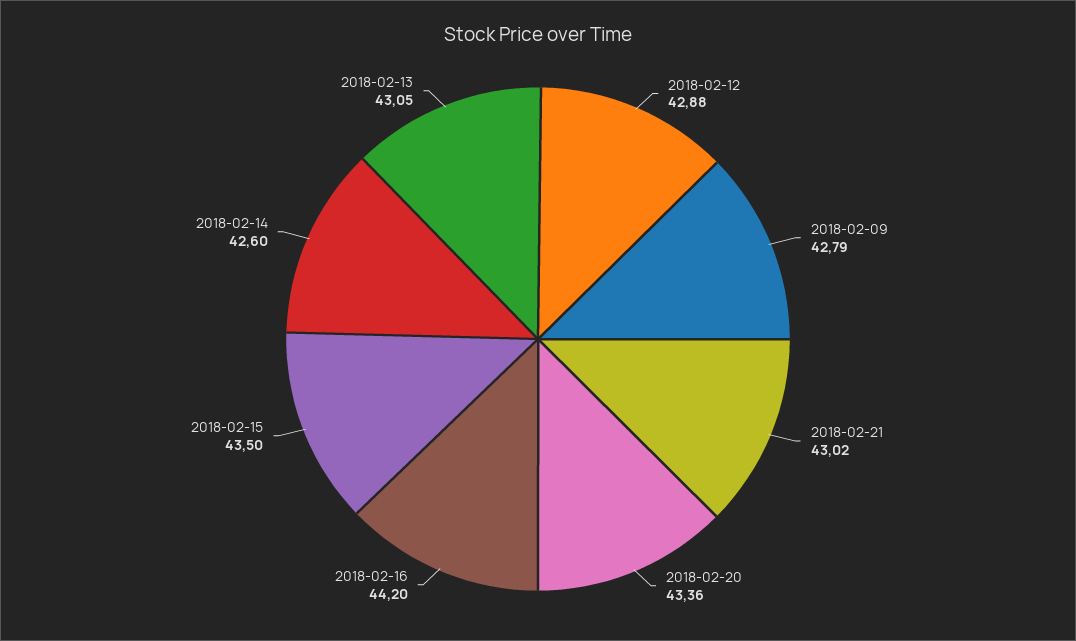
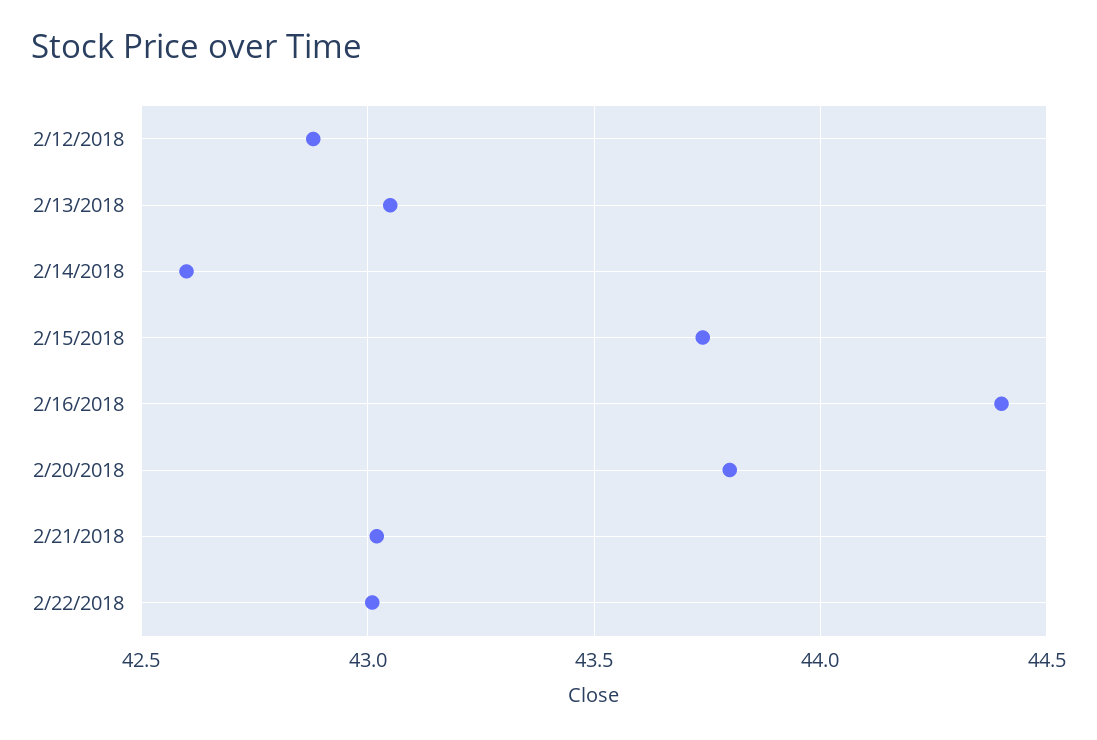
2018-02-09: 42.79 -> none
2018-02-20: 43.36 -> 43.8
2018-02-16: 44.2 -> 44.4
2018-02-15: 43.5 -> 43.75
2/22/2018: none -> 43

